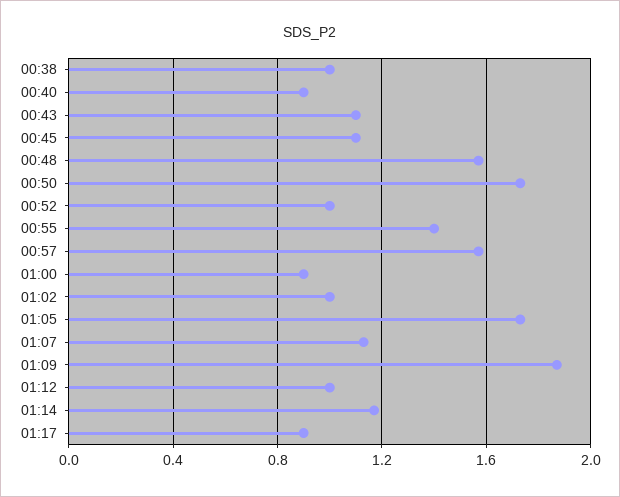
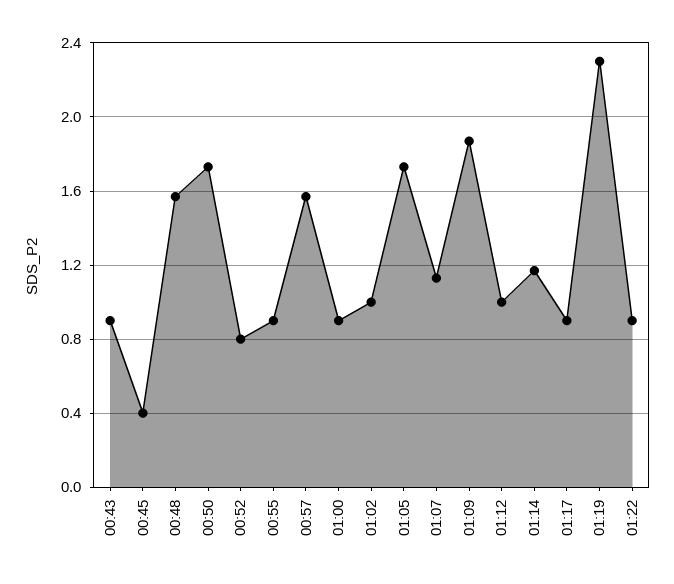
00:38: 1 -> none
00:40: 0.9 -> none
00:43: 1.1 -> 0.9
00:45: 1.1 -> 0.4
00:52: 1 -> 0.8
00:55: 1.4 -> 0.9
01:19: none -> 2.3
01:22: none -> 0.9

